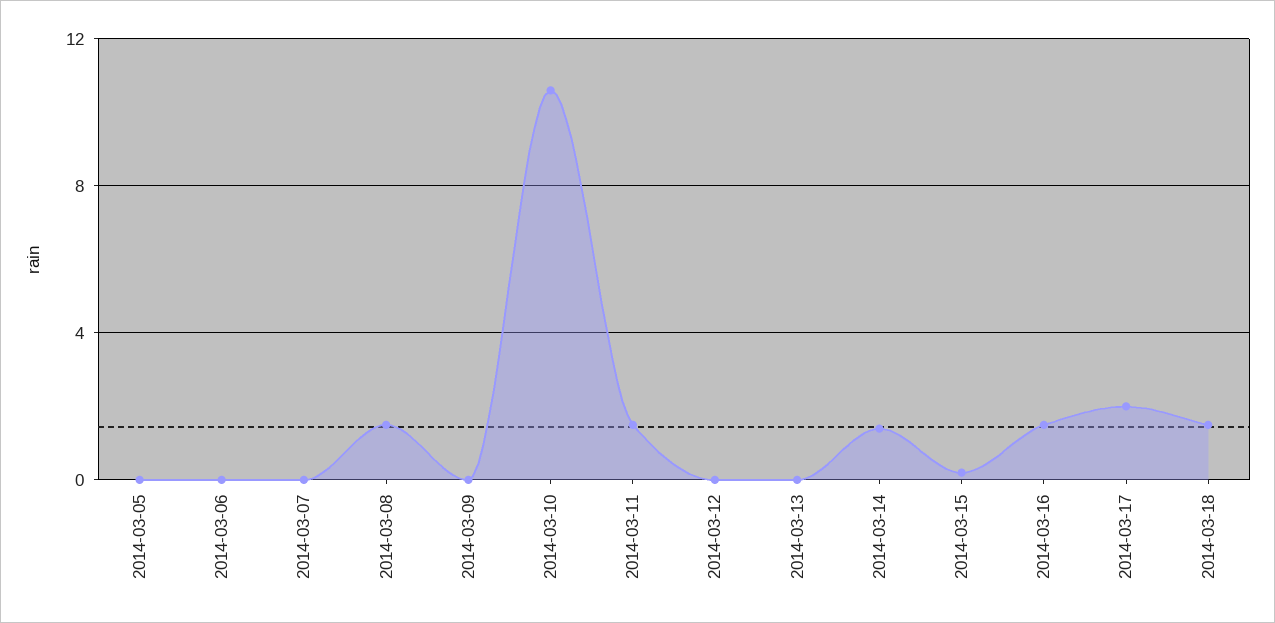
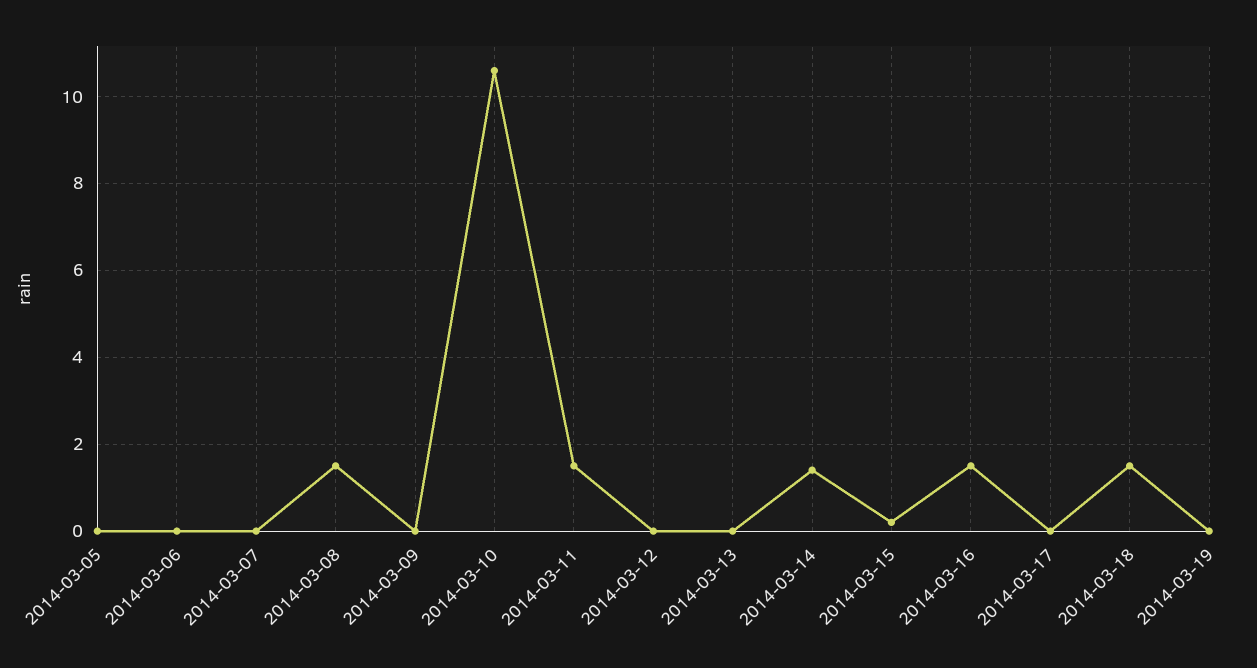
2014-03-17: 2 -> 0
2014-03-19: none -> 0

